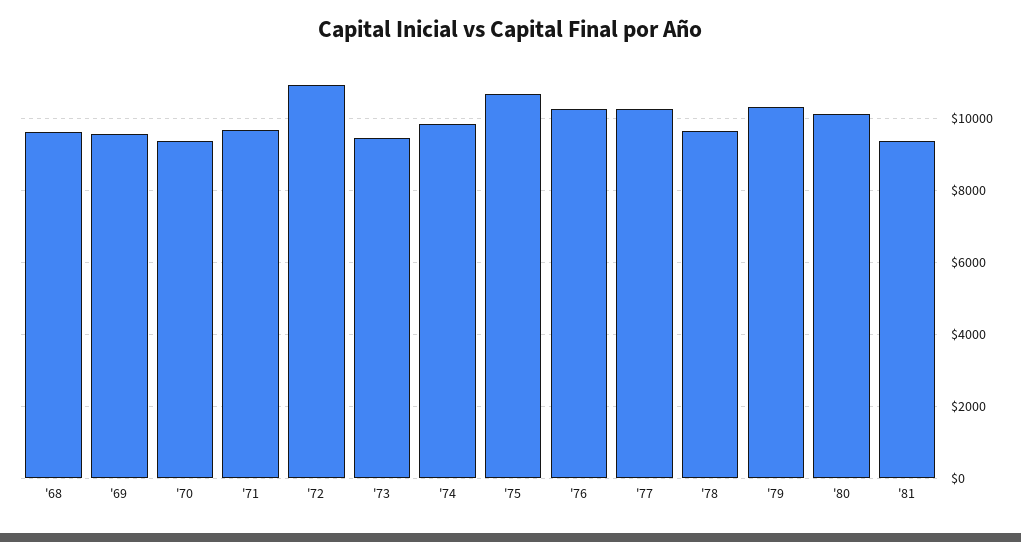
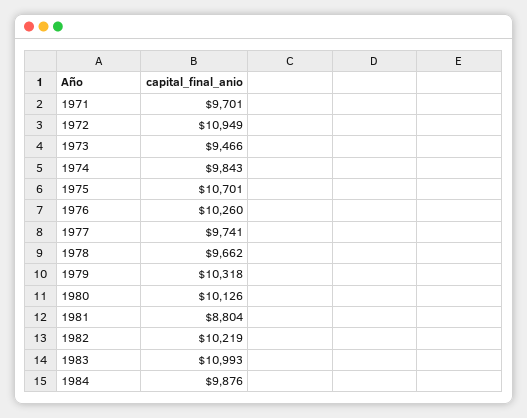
'68: 9600 -> none
'69: 9600 -> none
'70: 9400 -> none
'77: 10200 -> 9741
'81: 9400 -> 8804
1982: none -> 10219
1983: none -> 10993
1984: none -> 9876

